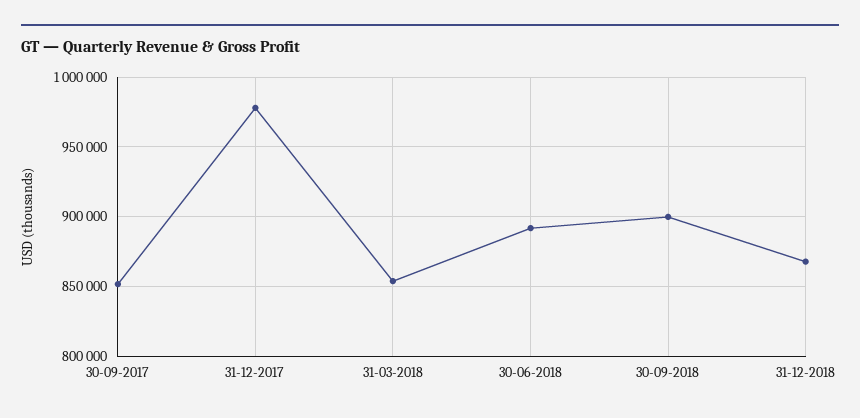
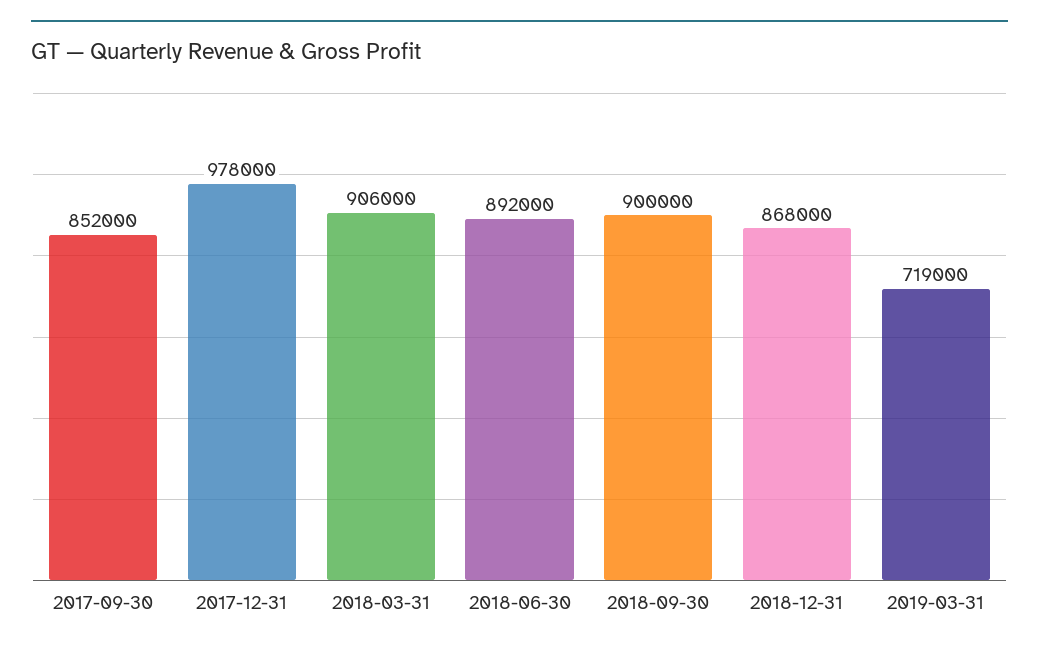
31-03-2018: 855000 -> 906000
2019-03-31: none -> 719000

